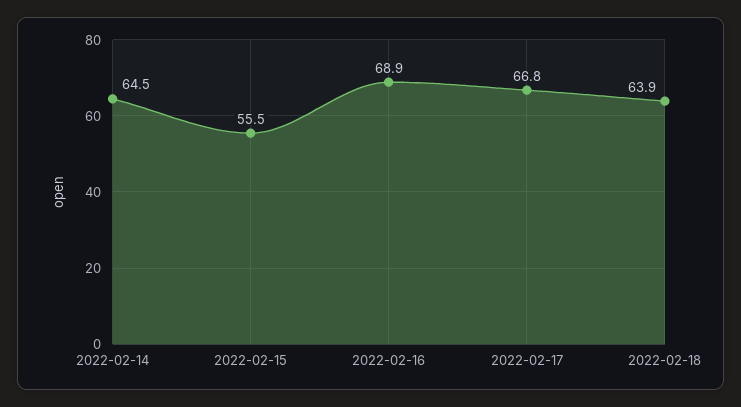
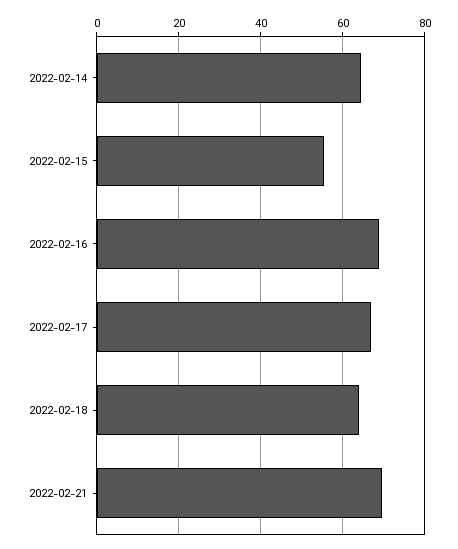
2022-02-21: none -> 70

